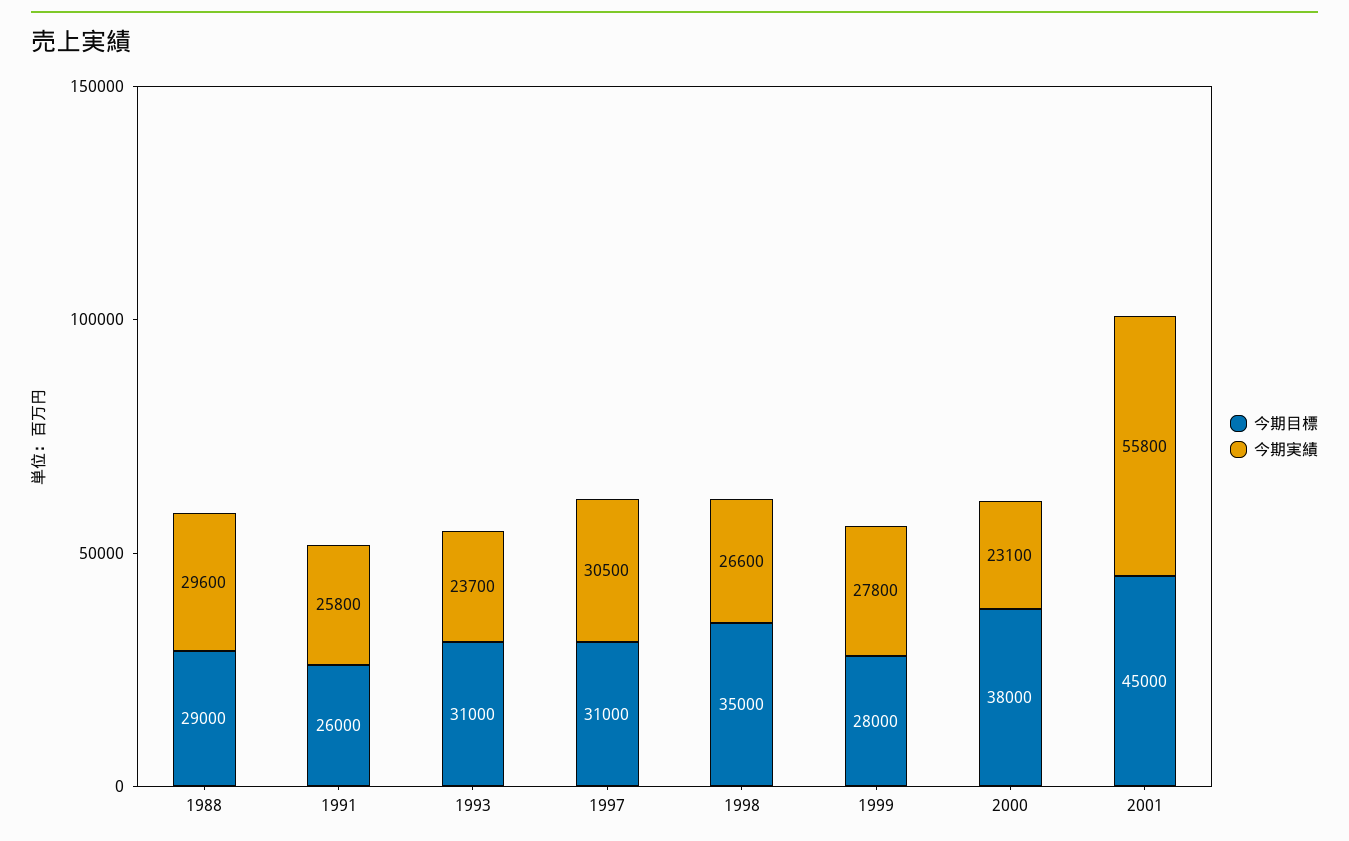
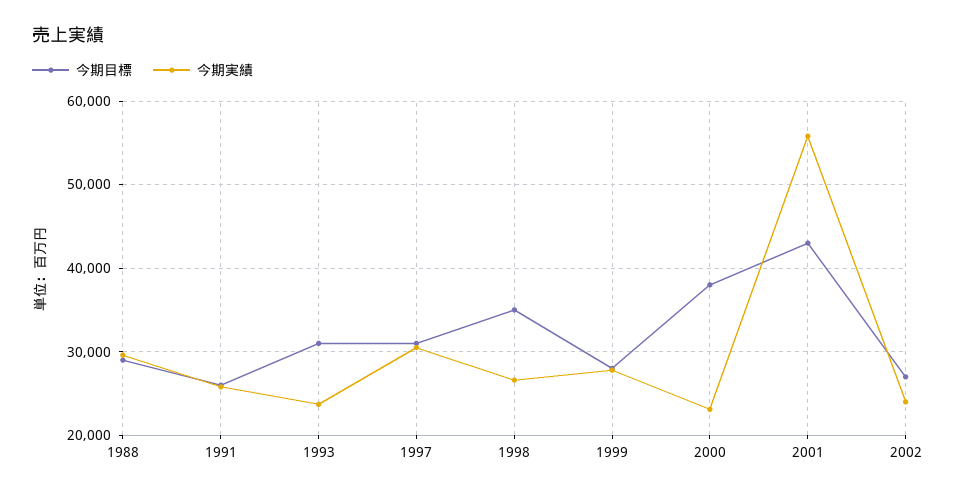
今期目標, 2001: 45000 -> 43000
今期目標, 2002: none -> 27000
今期実績, 2002: none -> 24000

